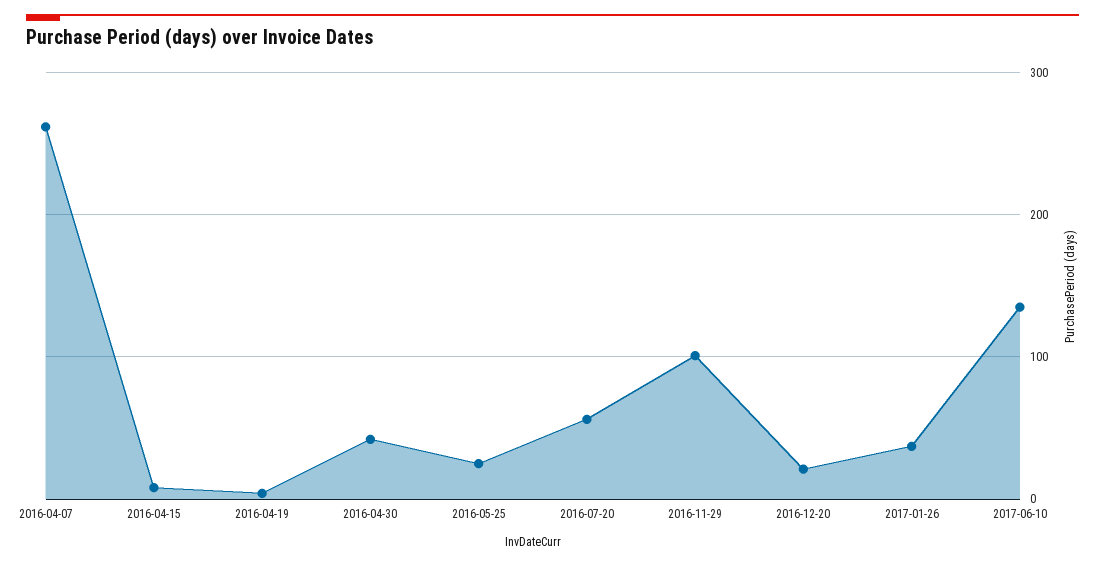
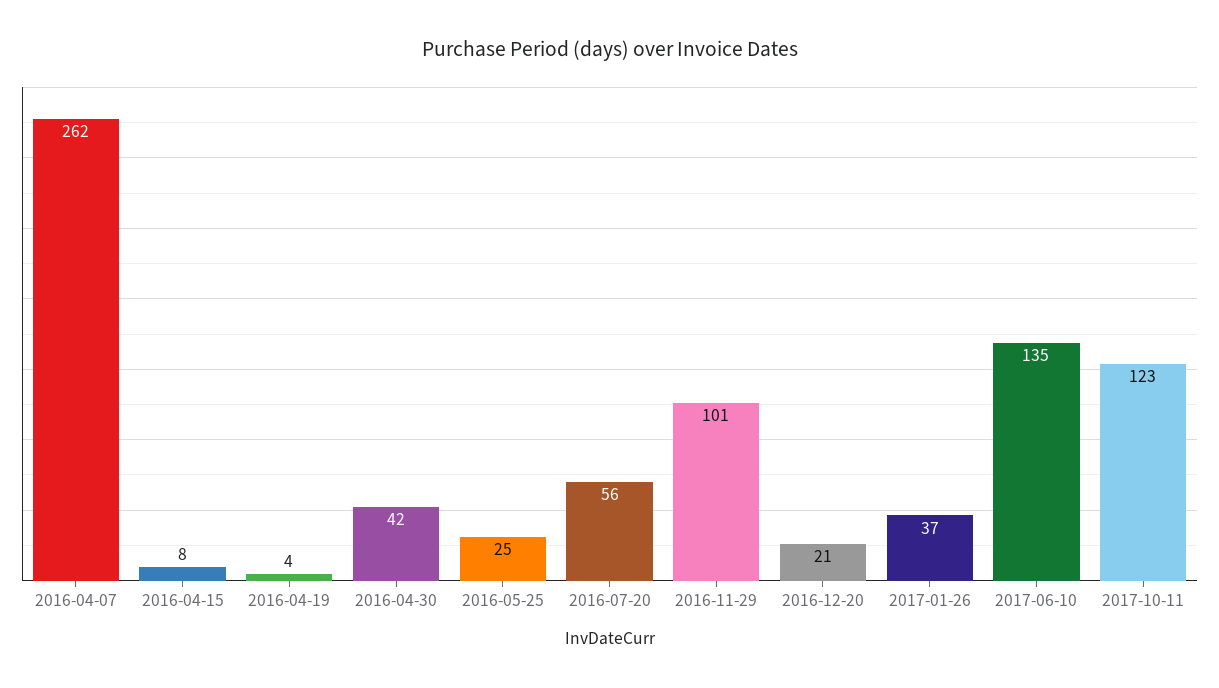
2017-10-11: none -> 123

